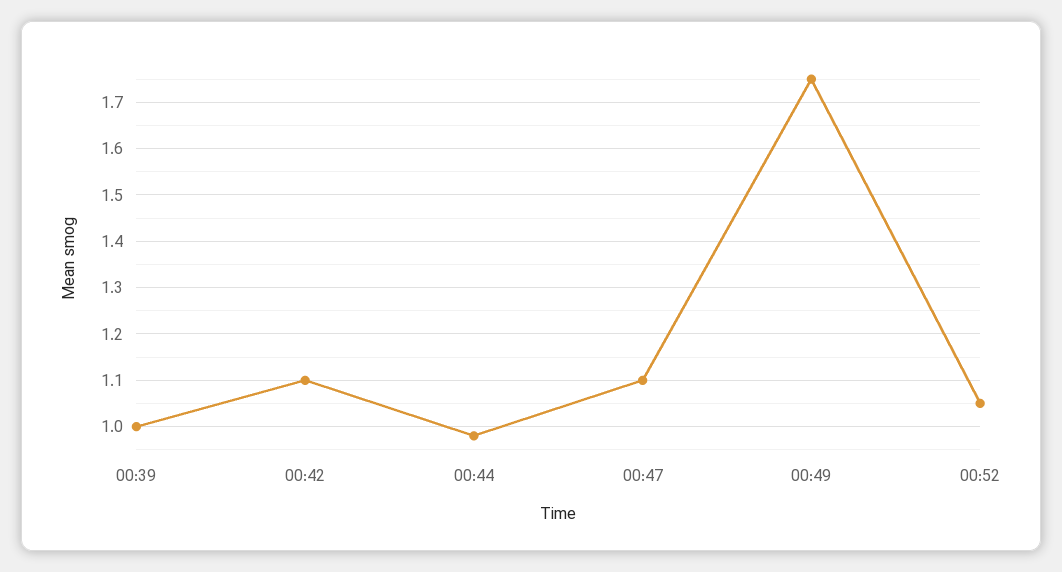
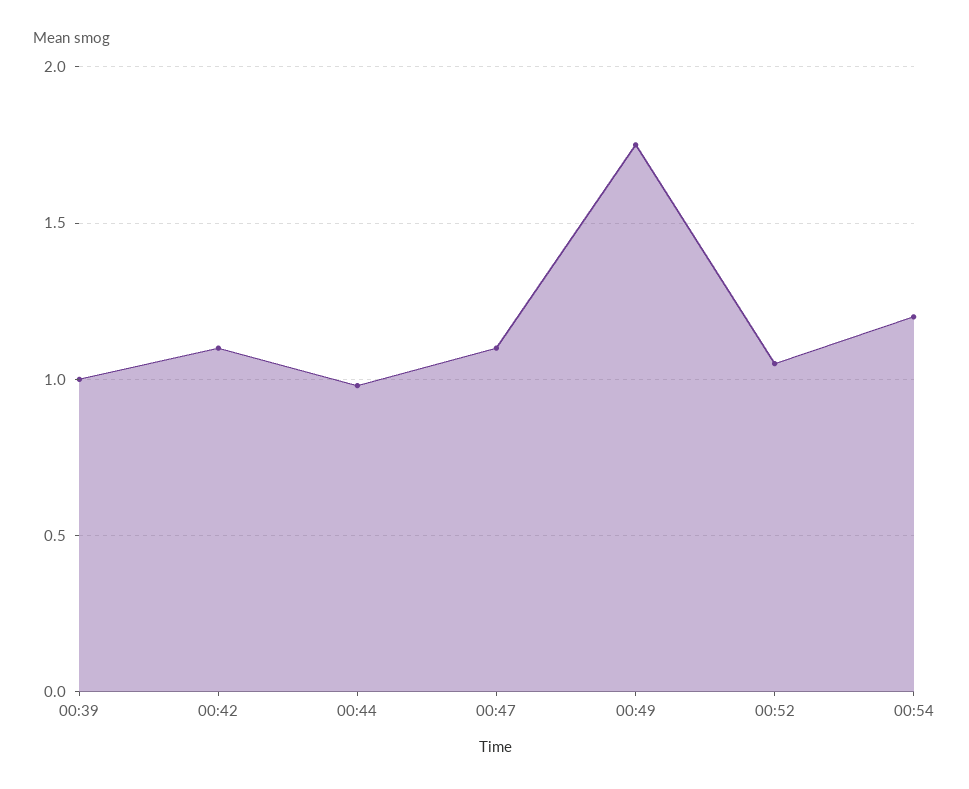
00:54: none -> 1.2

